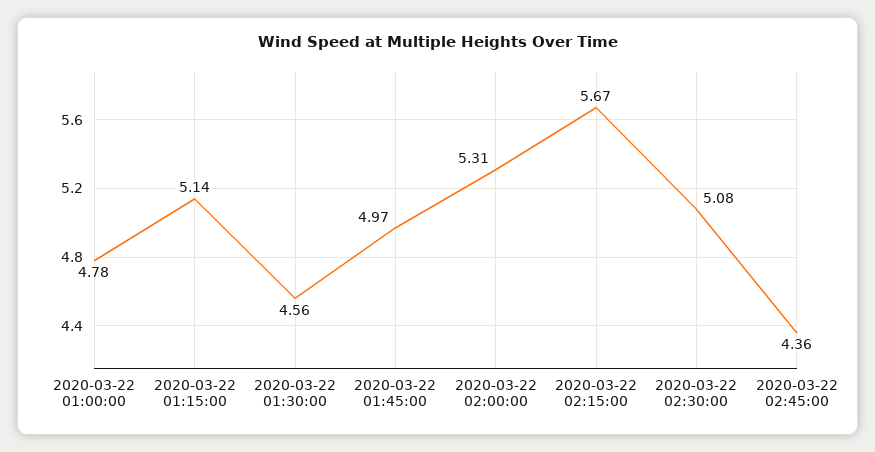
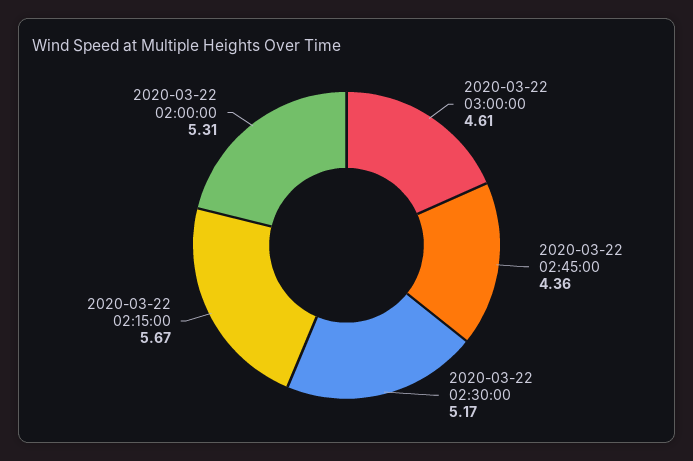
2020-03-22 01:00:00: 4.78 -> none
2020-03-22 01:15:00: 5.14 -> none
2020-03-22 01:30:00: 4.56 -> none
2020-03-22 01:45:00: 4.97 -> none
2020-03-22 02:30:00: 5.08 -> 5.17
2020-03-22 03:00:00: none -> 4.61

